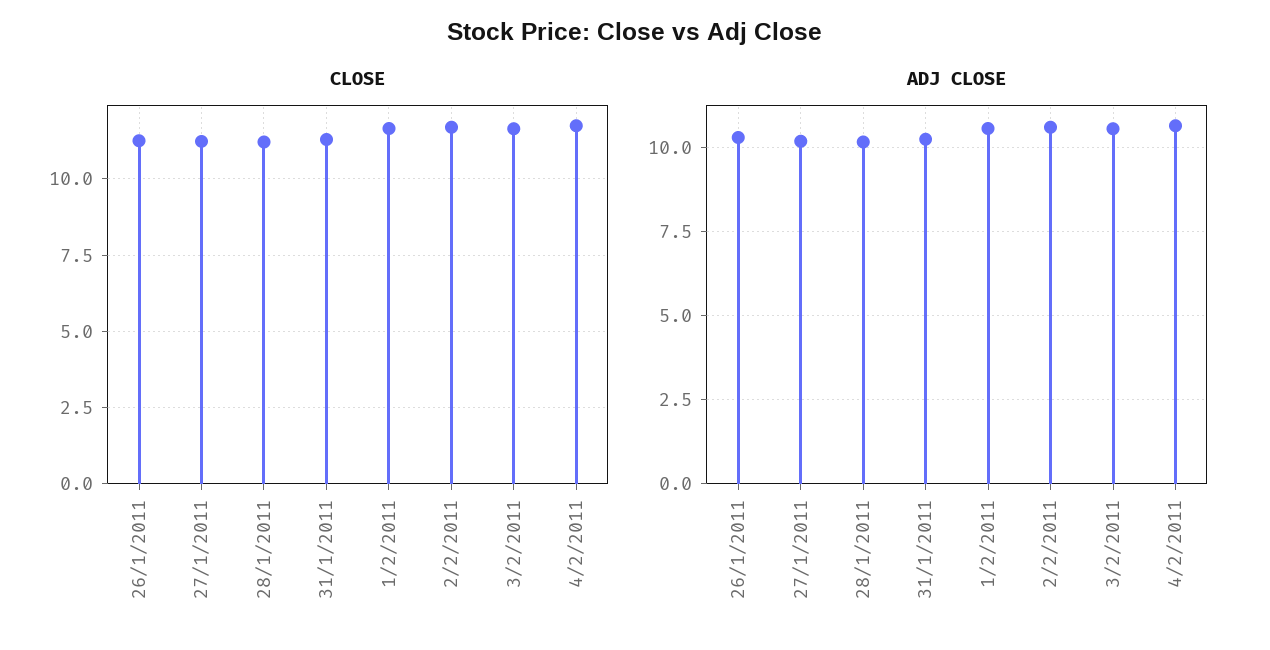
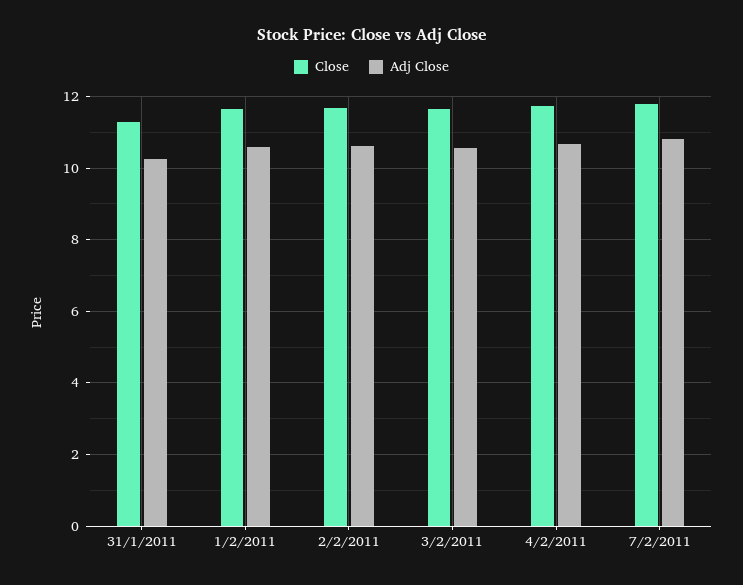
CLOSE, 26/1/2011: 11.25 -> none
CLOSE, 27/1/2011: 11.25 -> none
CLOSE, 28/1/2011: 11.25 -> none
ADJ CLOSE, 26/1/2011: 10.25 -> none
ADJ CLOSE, 27/1/2011: 10.25 -> none
ADJ CLOSE, 28/1/2011: 10.25 -> none
CLOSE, 7/2/2011: none -> 11.8
ADJ CLOSE, 7/2/2011: none -> 10.8

